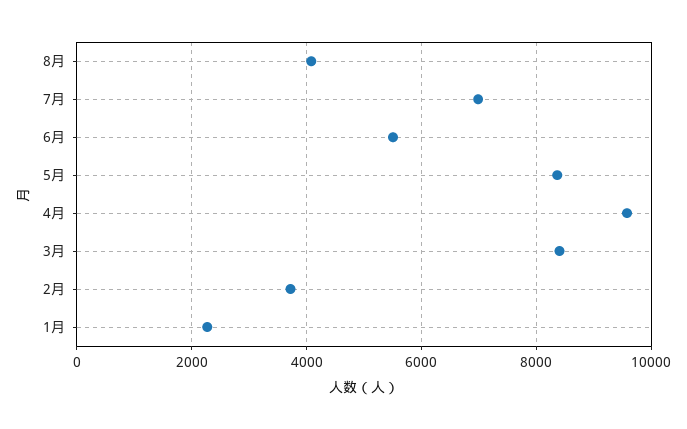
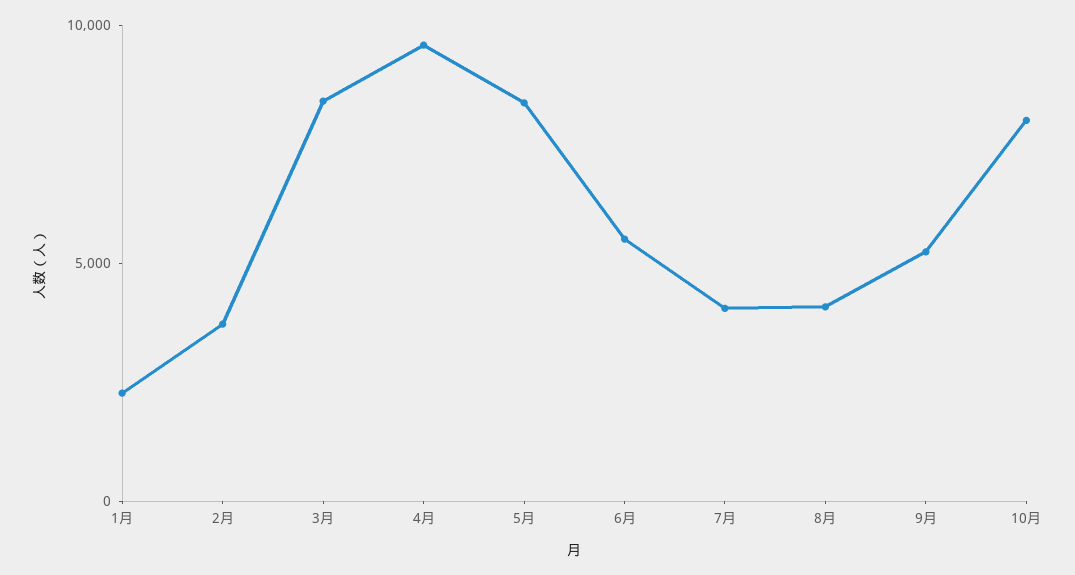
7月: 7000 -> 4000
9月: none -> 5000
10月: none -> 8000

